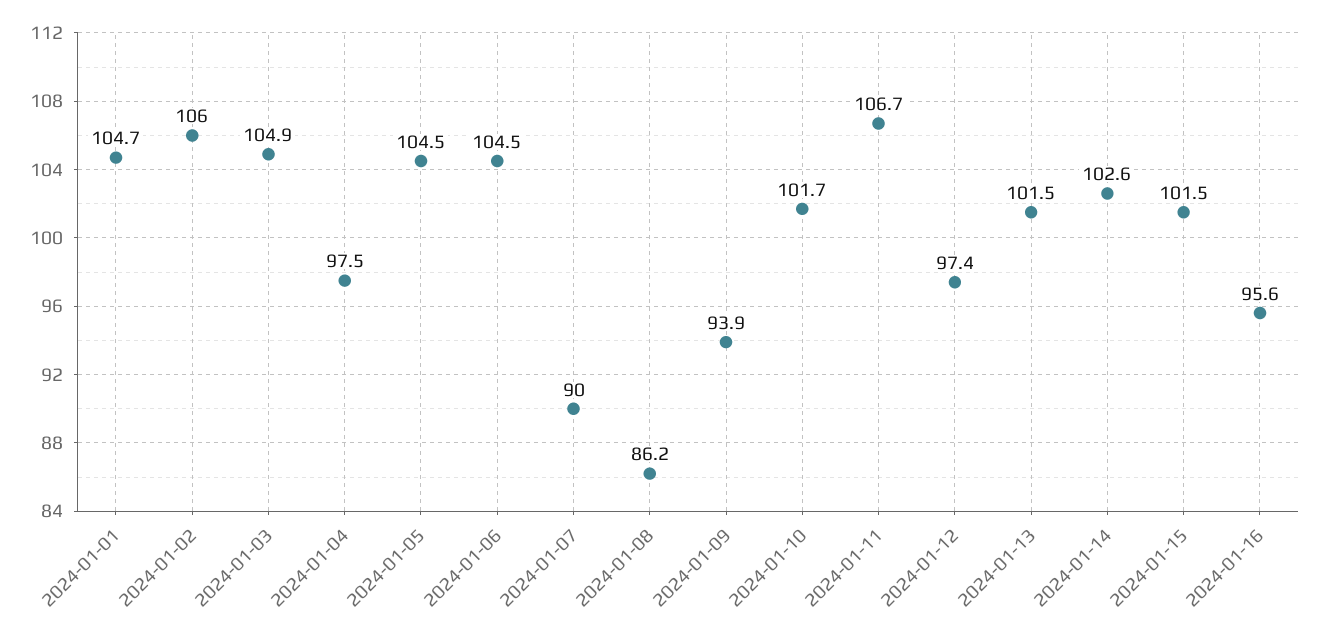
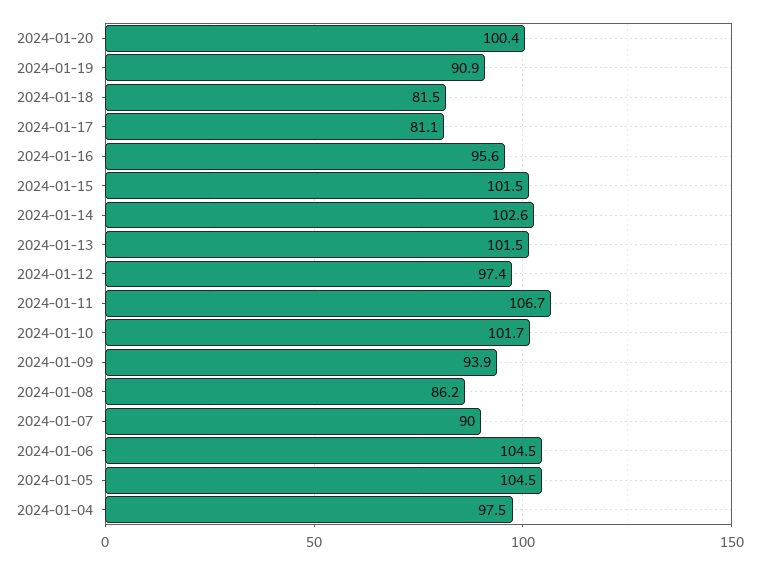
2024-01-01: 104.7 -> none
2024-01-02: 106 -> none
2024-01-03: 104.9 -> none
2024-01-20: none -> 100.4
2024-01-19: none -> 90.9
2024-01-18: none -> 81.5
2024-01-17: none -> 81.1

